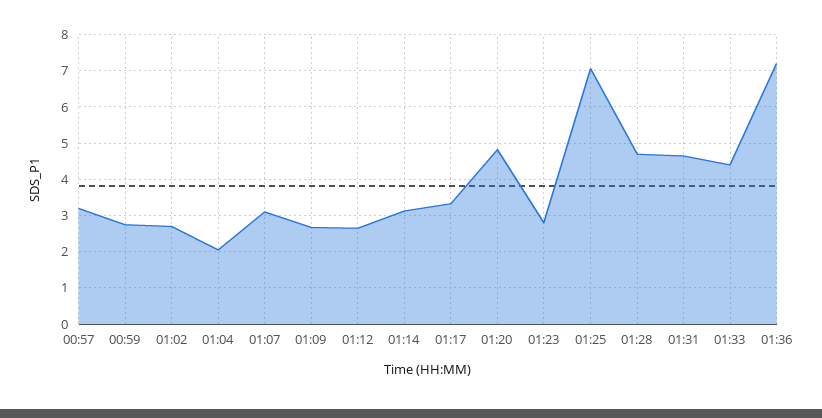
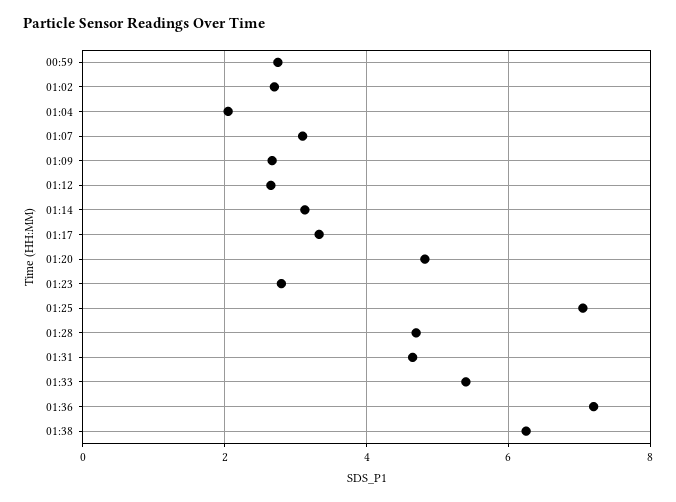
00:57: 3.2 -> none
01:33: 4.4 -> 5.4
01:38: none -> 6.2

